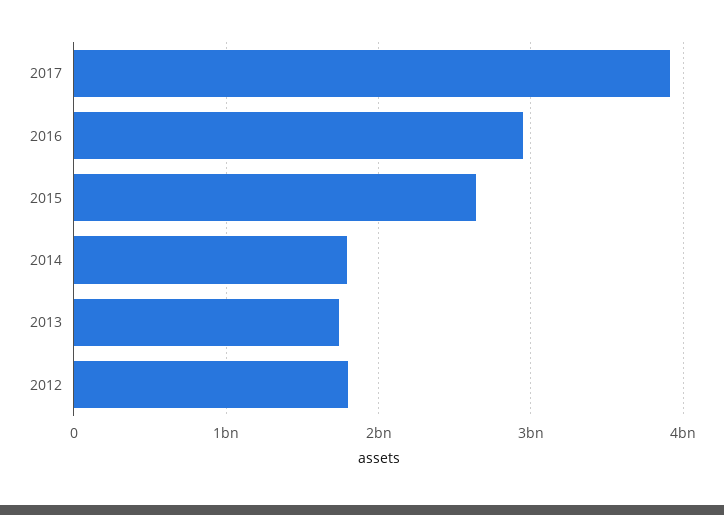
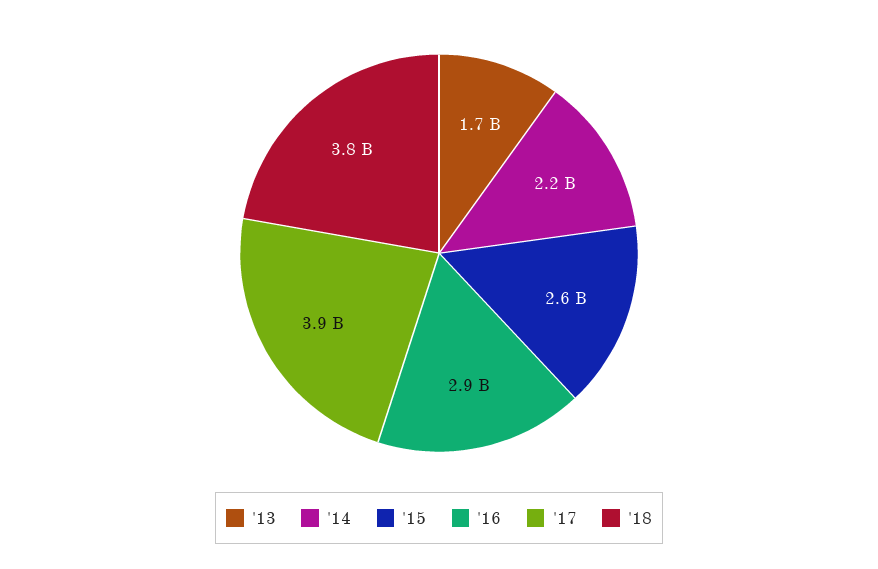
2014: 1800000000 -> 2200000000
2012: 1800000000 -> none
'18: none -> 3800000000

